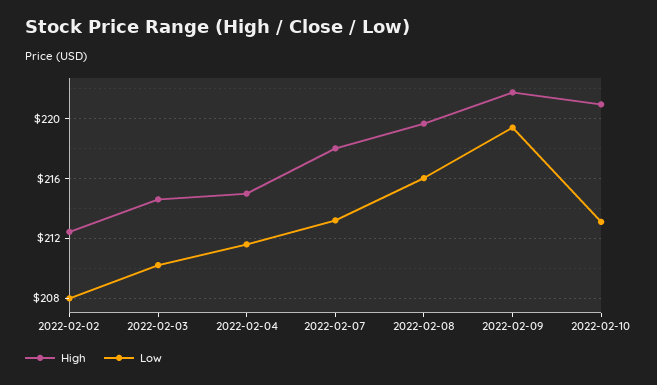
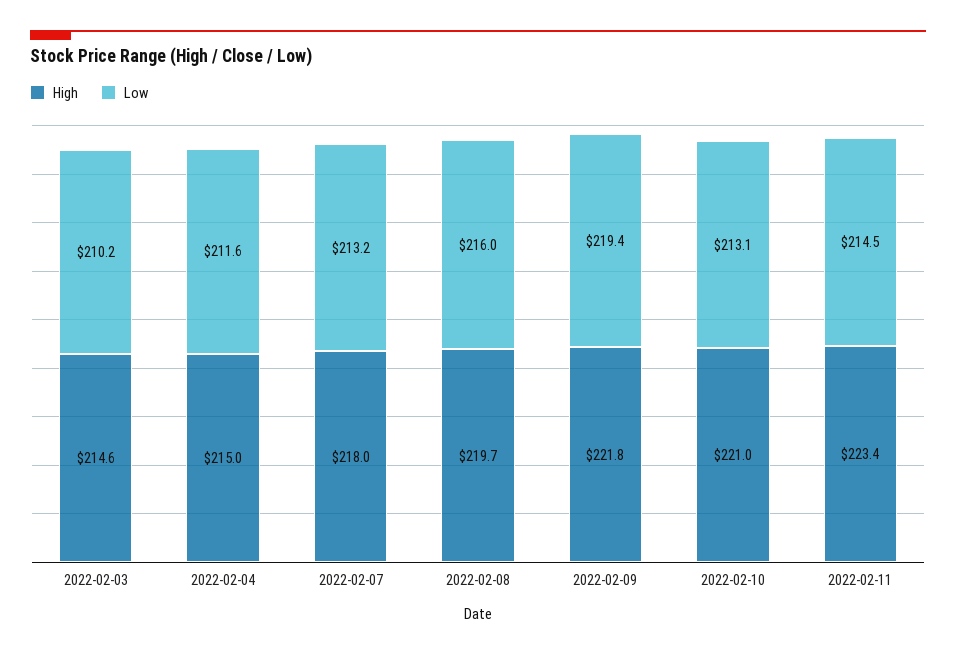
High, 2022-02-02: 212.5 -> none
Low, 2022-02-02: 208 -> none
High, 2022-02-11: none -> 223.4
Low, 2022-02-11: none -> 214.5

